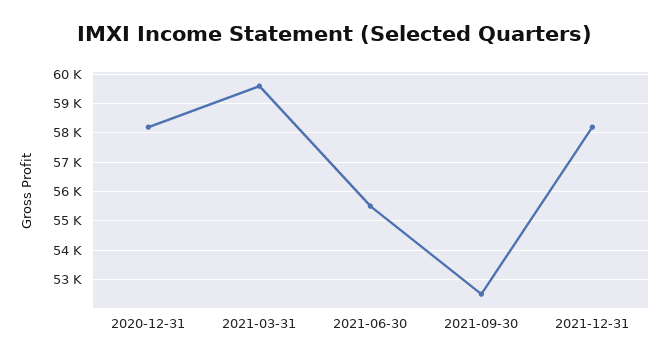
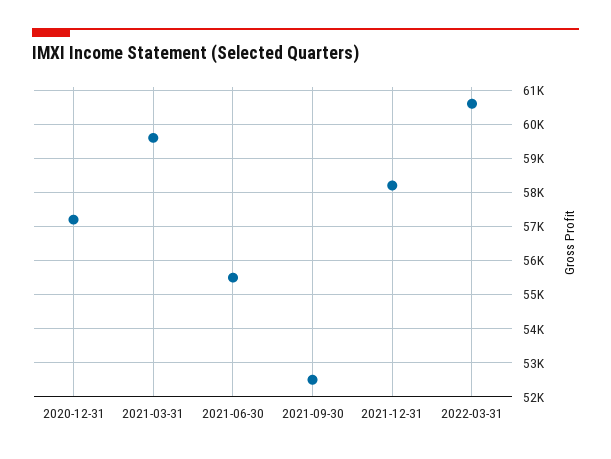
2020-12-31: 58250 -> 57200
2022-03-31: none -> 60600

